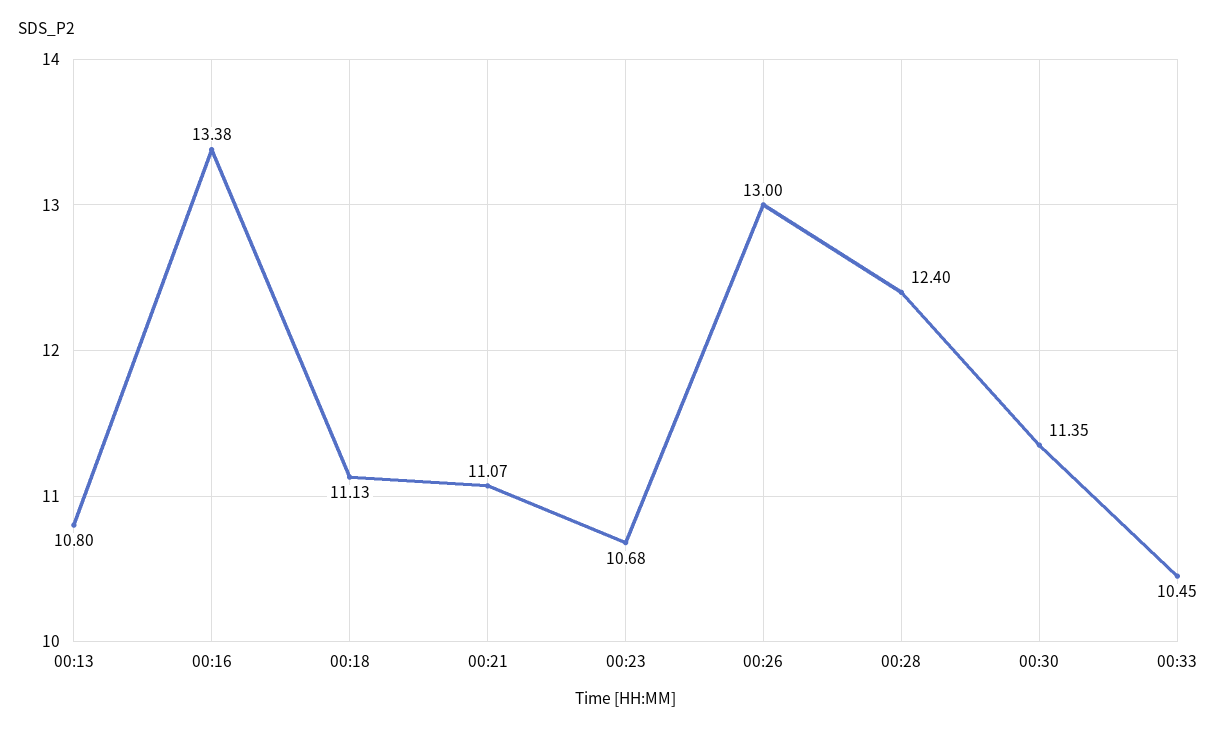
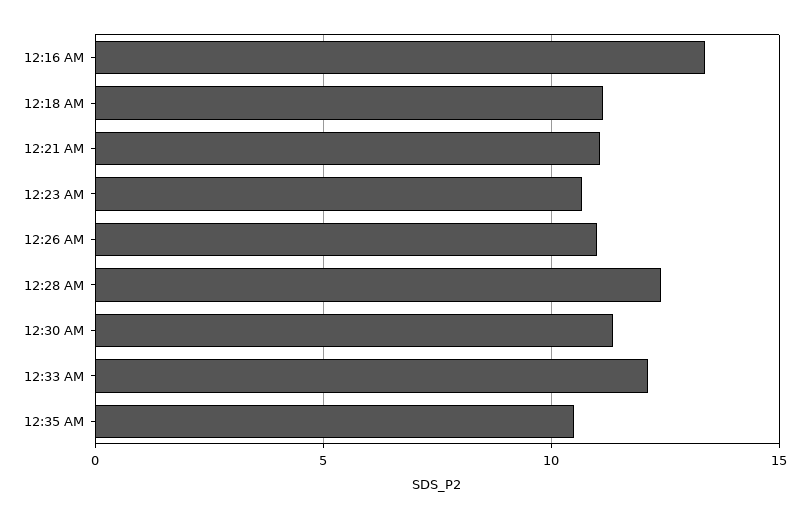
00:13: 10.8 -> none
00:26: 13 -> 11
00:33: 10.45 -> 12
12:35 AM: none -> 10.5

